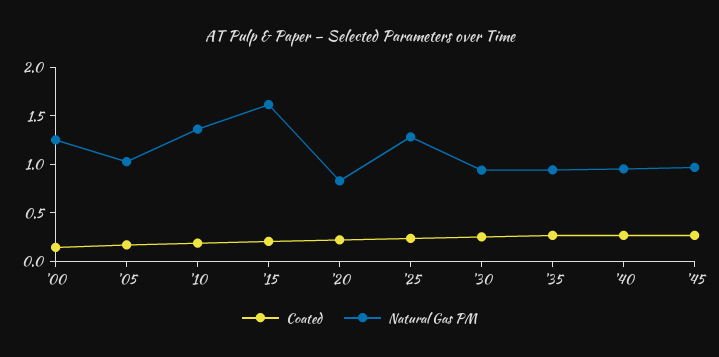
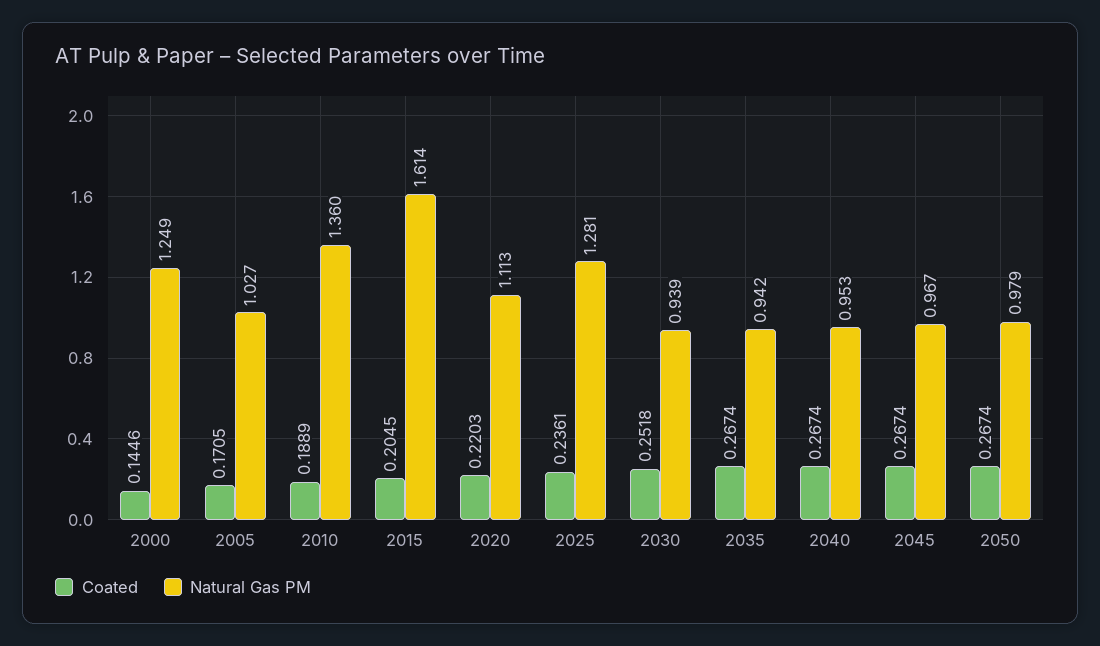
Natural Gas PM, '20: 0.8 -> 1.113
Coated, 2050: none -> 0.2674
Natural Gas PM, 2050: none -> 0.979

